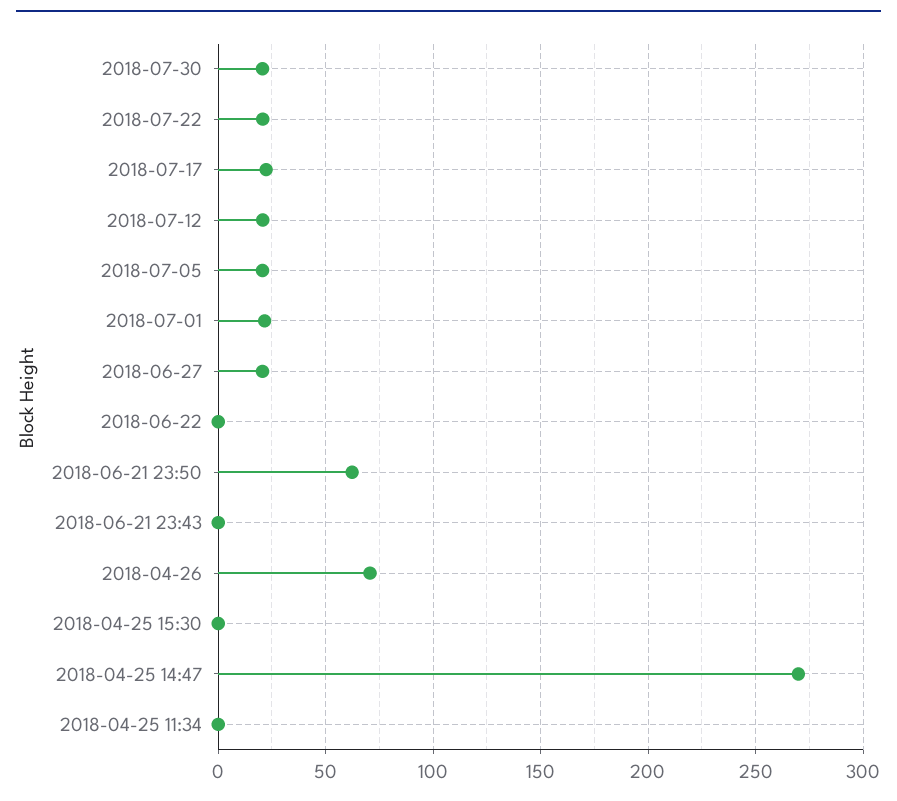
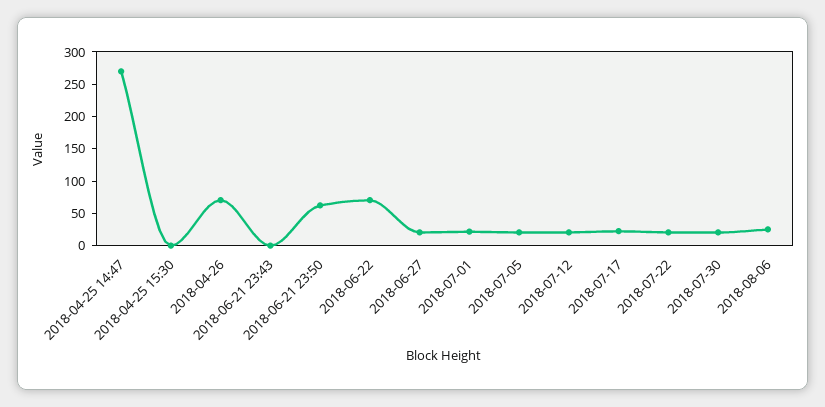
2018-06-22: 0 -> 75
2018-04-25 11:34: 0 -> none
2018-08-06: none -> 25

